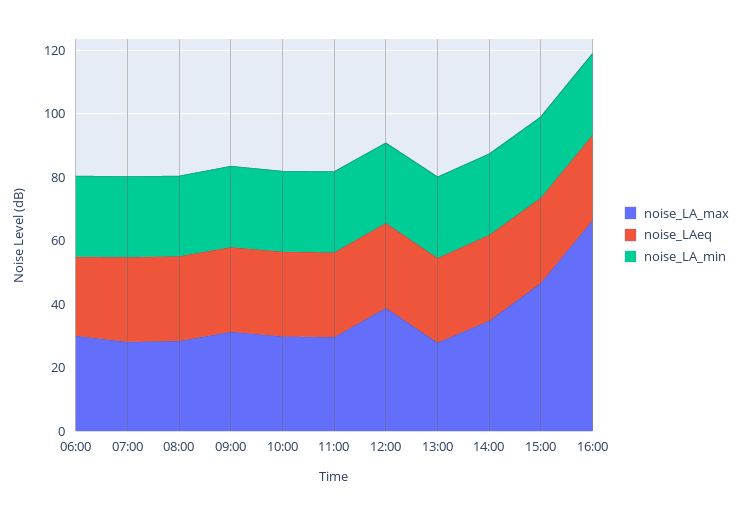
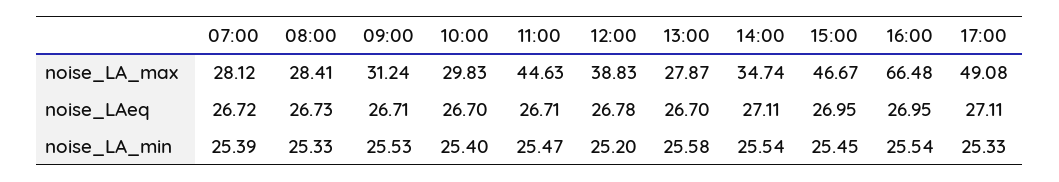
noise_LA_max, 06:00: 30 -> none
noise_LAeq, 06:00: 25 -> none
noise_LA_min, 06:00: 25 -> none
noise_LA_max, 11:00: 30 -> 44.63
noise_LA_max, 17:00: none -> 49.08
noise_LAeq, 17:00: none -> 27.11
noise_LA_min, 17:00: none -> 25.33

